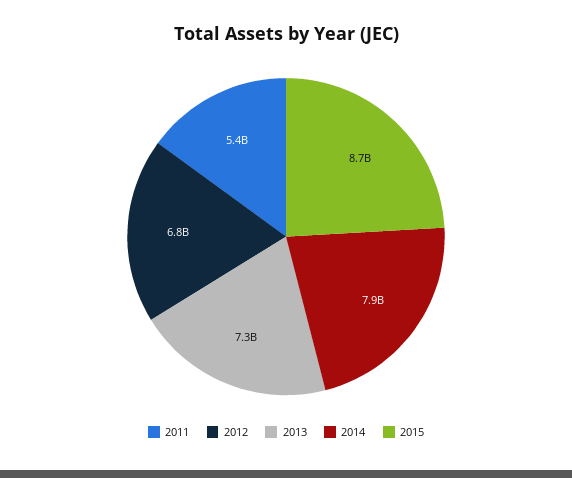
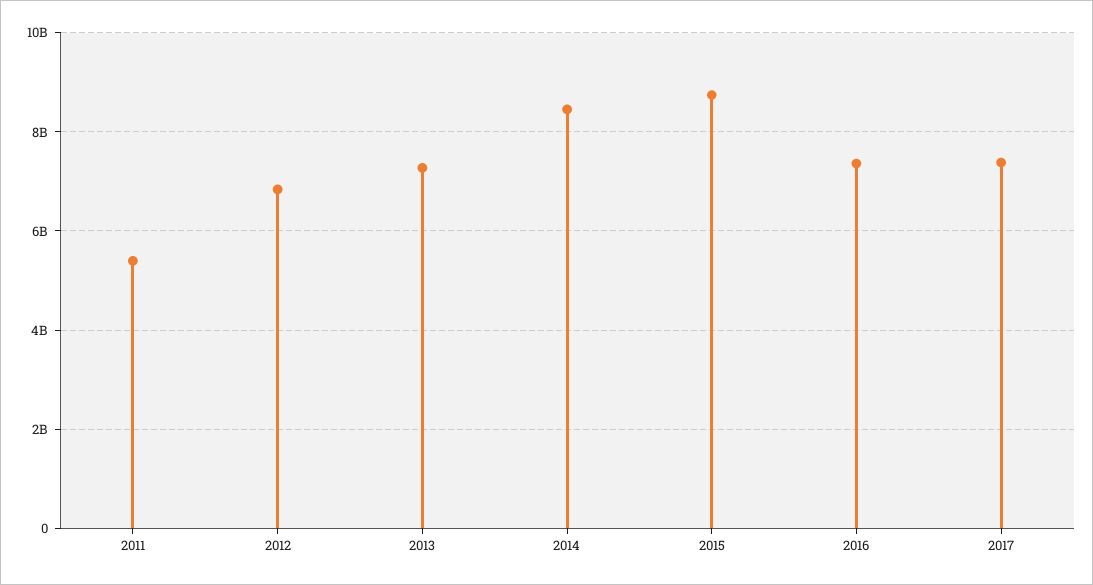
2014: 7900000000 -> 8400000000
2016: none -> 7400000000
2017: none -> 7400000000

